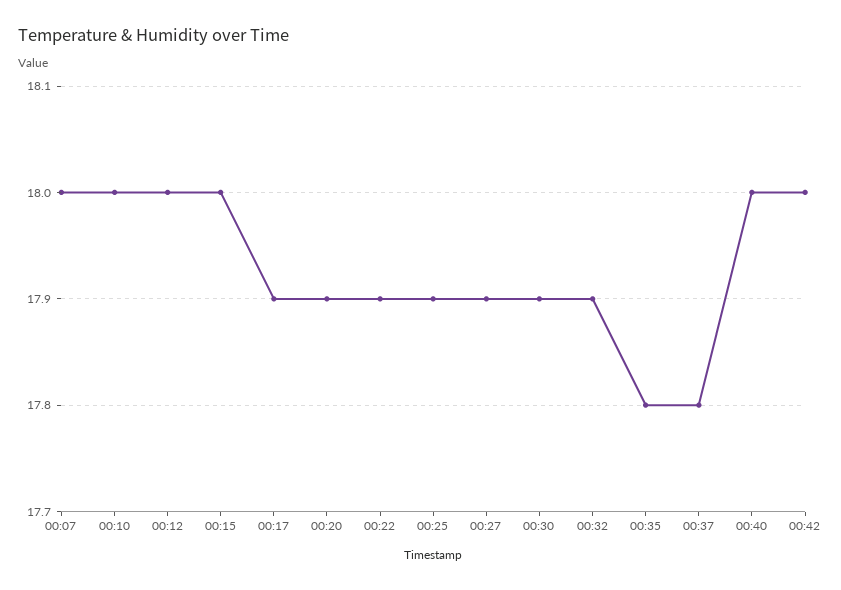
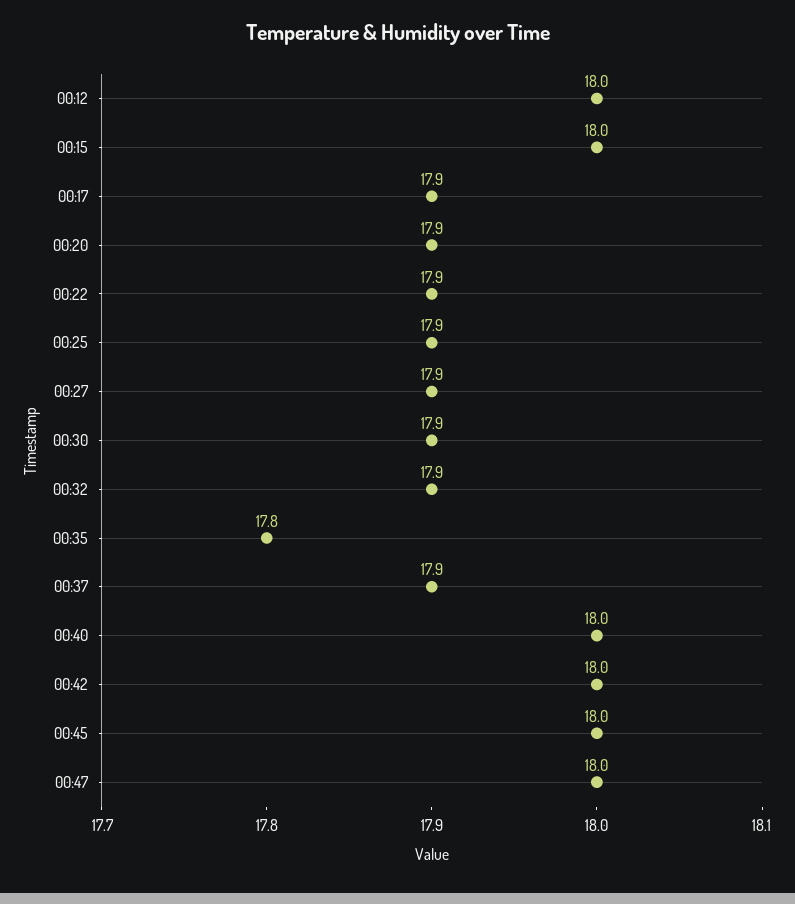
00:07: 18 -> none
00:10: 18 -> none
00:37: 17.8 -> 17.9
00:45: none -> 18
00:47: none -> 18

